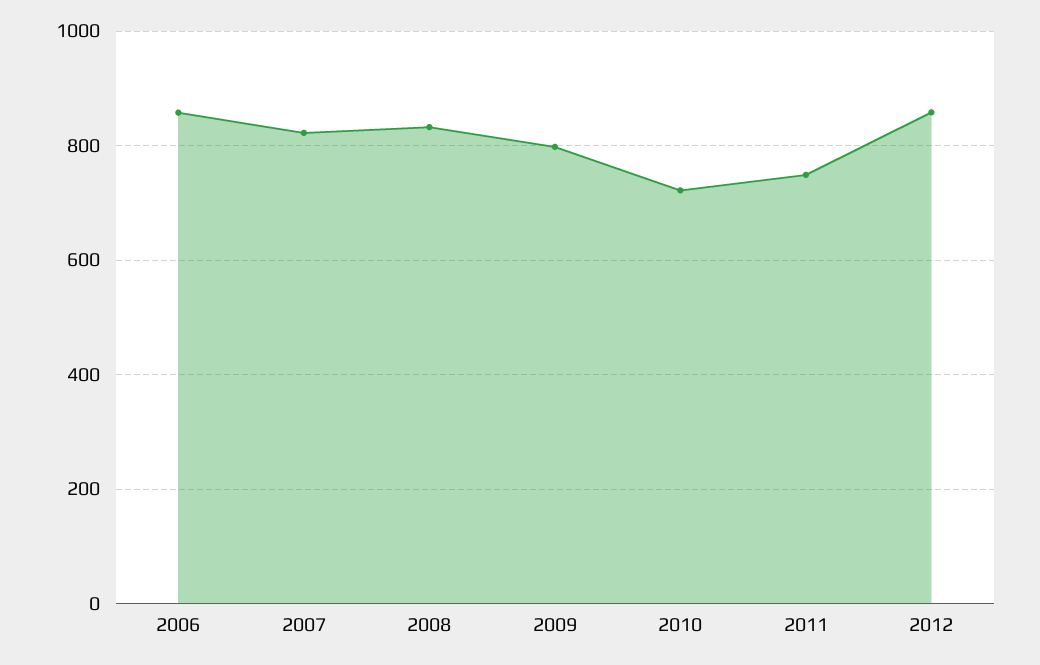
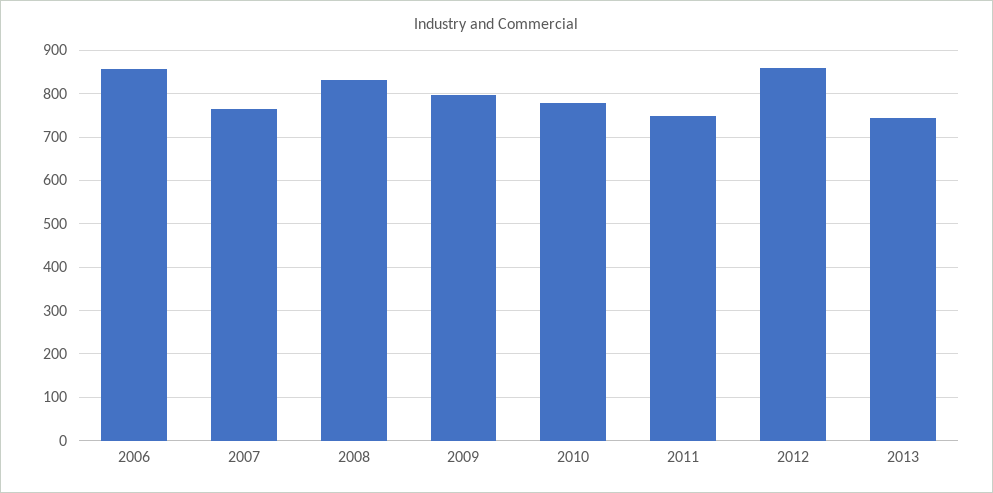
2007: 820 -> 760
2010: 720 -> 780
2013: none -> 740

